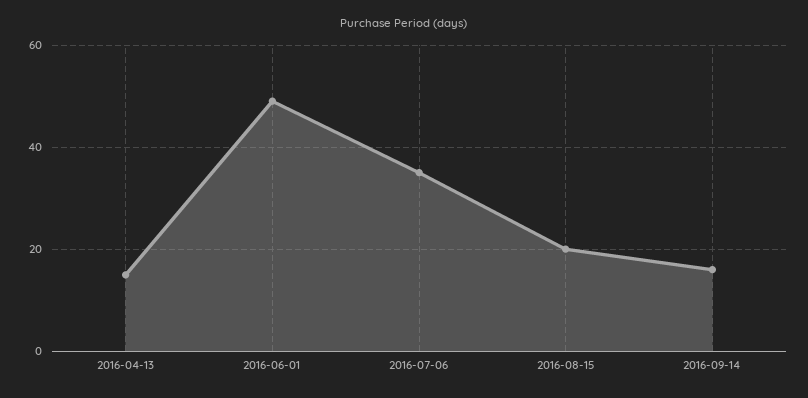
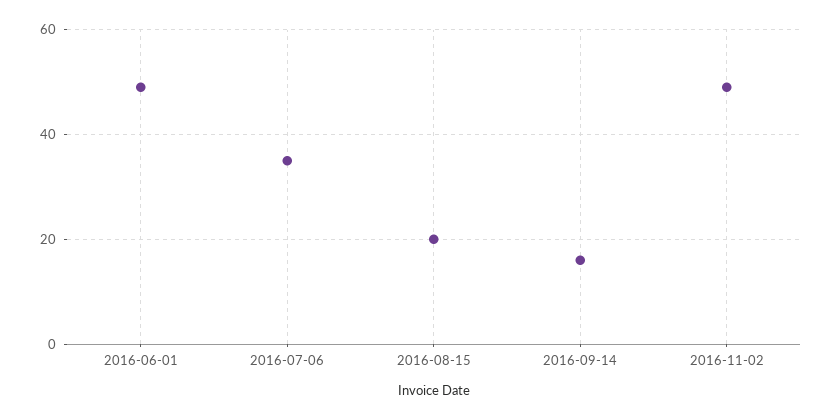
2016-04-13: 15 -> none
2016-11-02: none -> 50

